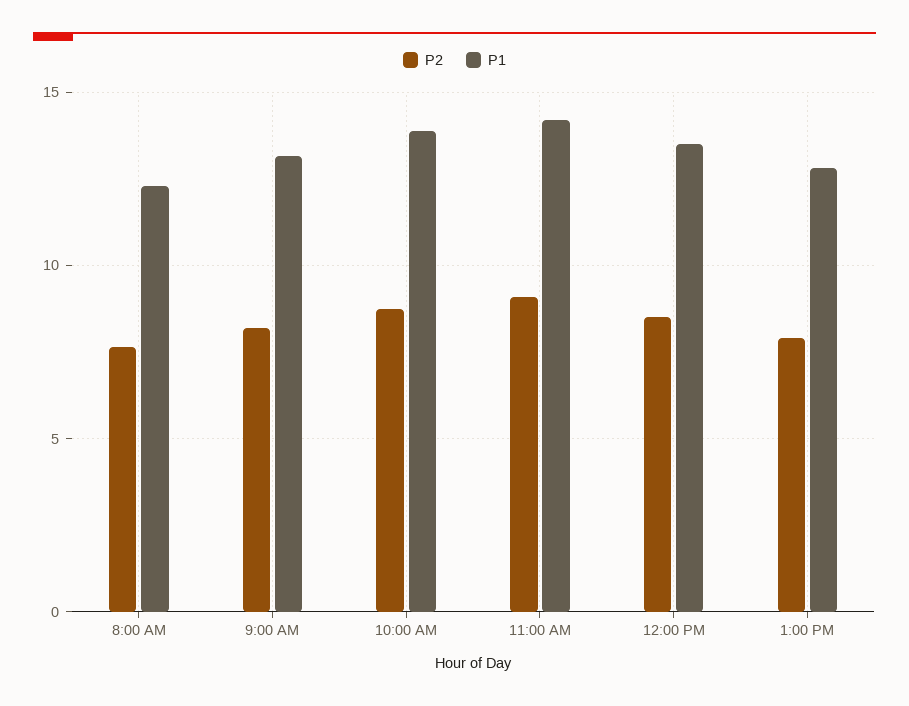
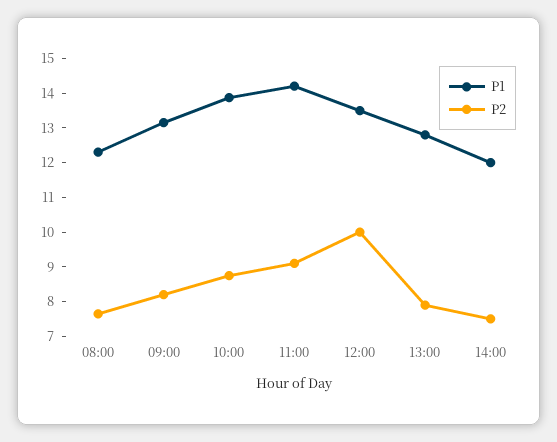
P2, 12:00 PM: 8.5 -> 10
P1, 14:00: none -> 12
P2, 14:00: none -> 7.5

